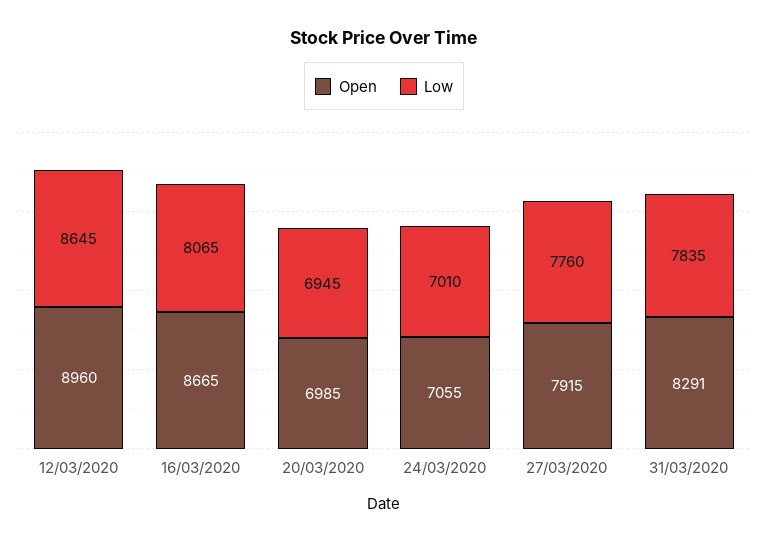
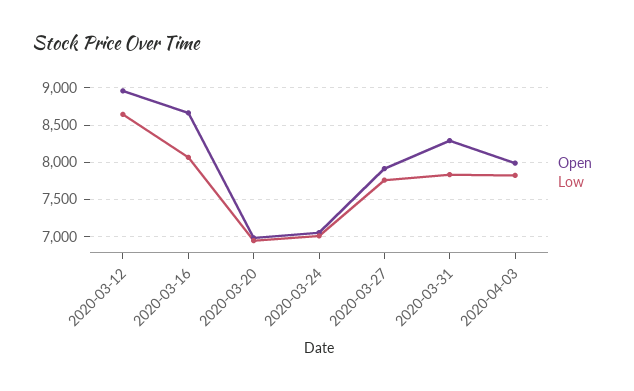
Open, 2020-04-03: none -> 8000
Low, 2020-04-03: none -> 7800

